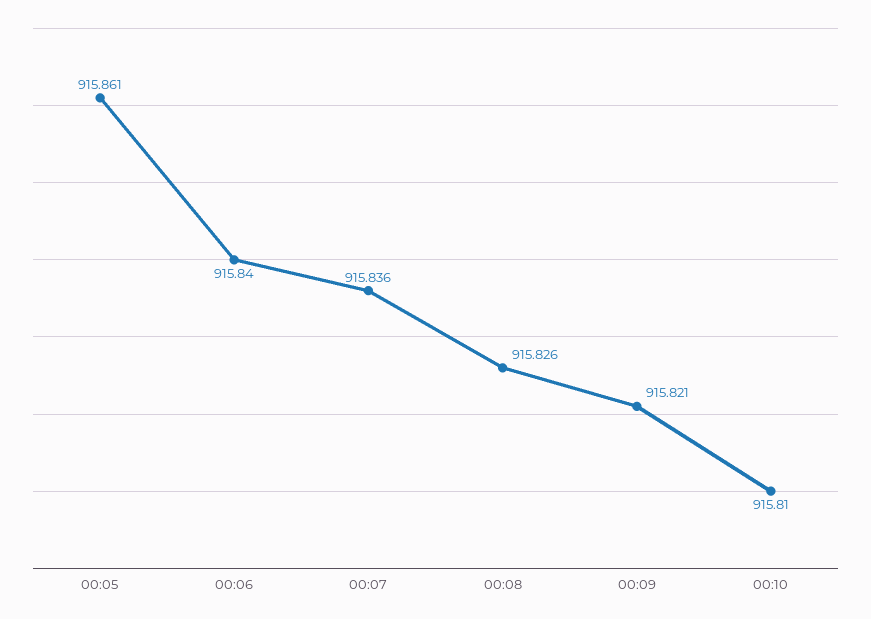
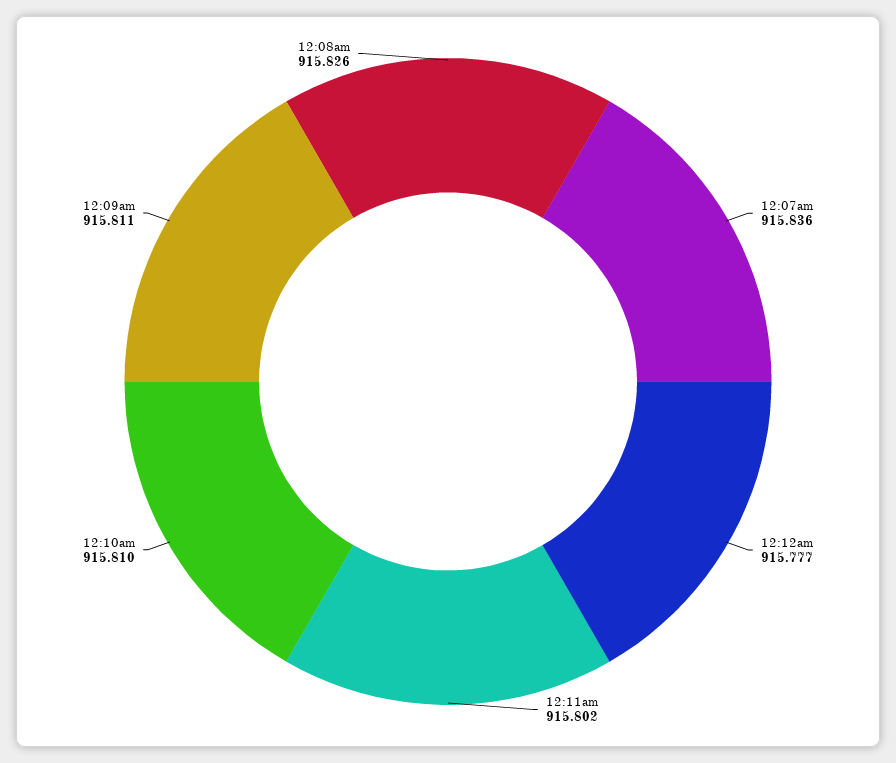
00:05: 915.861 -> none
00:06: 915.84 -> none
00:09: 915.821 -> 915.811
12:12am: none -> 915.777
12:11am: none -> 915.802

